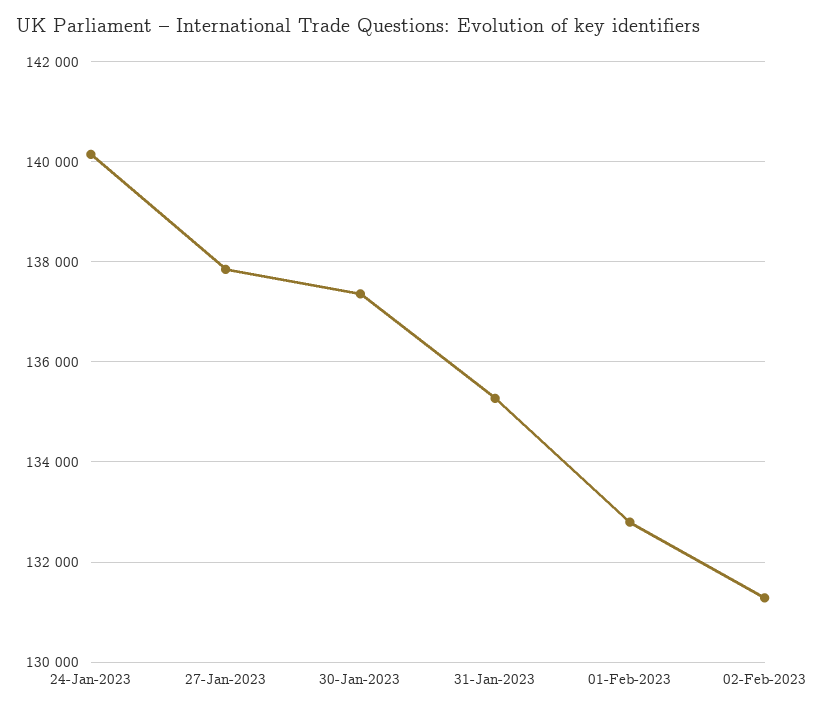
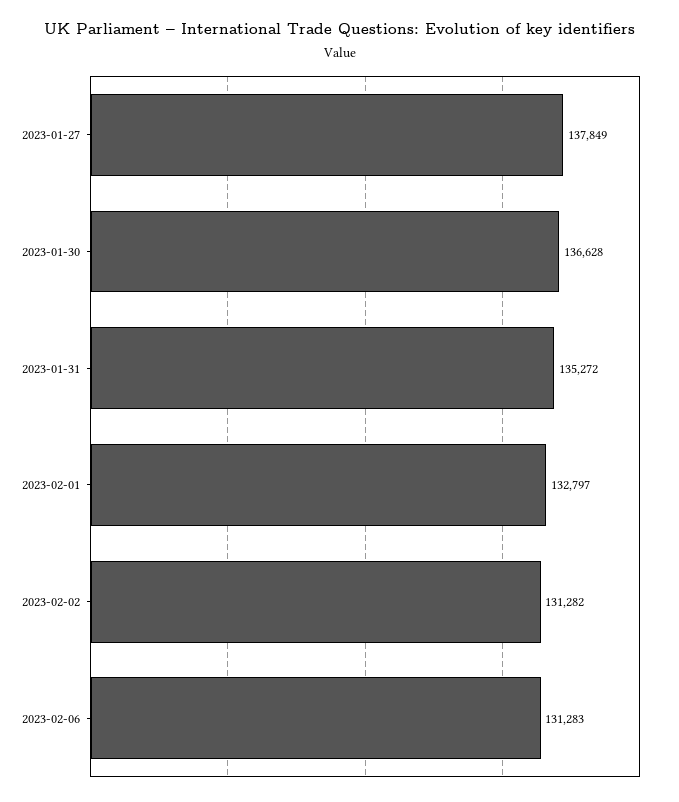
24-Jan-2023: 140200 -> none
30-Jan-2023: 137400 -> 136628
2023-02-06: none -> 131283

